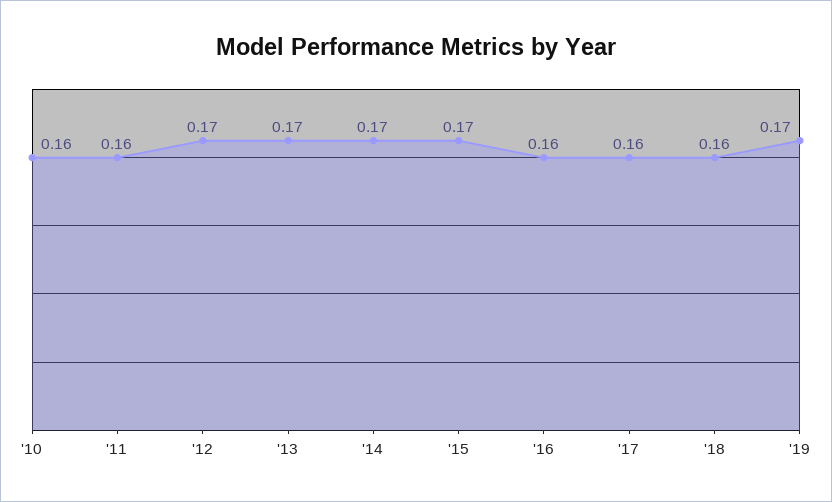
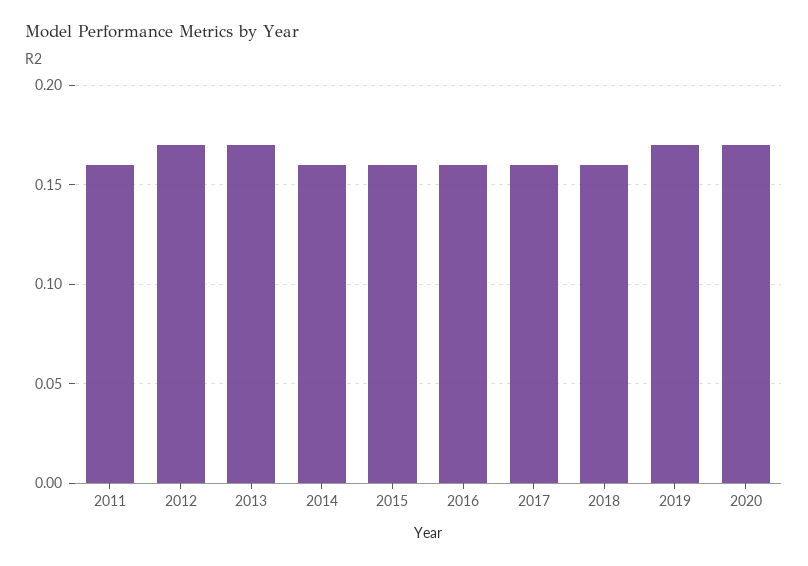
'10: 0.16 -> none
'14: 0.17 -> 0.16
'15: 0.17 -> 0.16
2020: none -> 0.17

